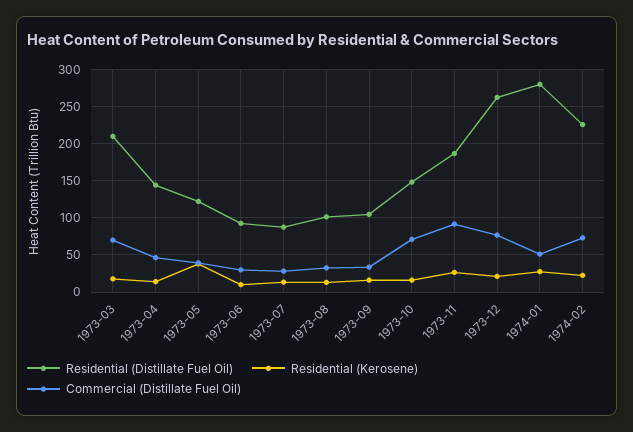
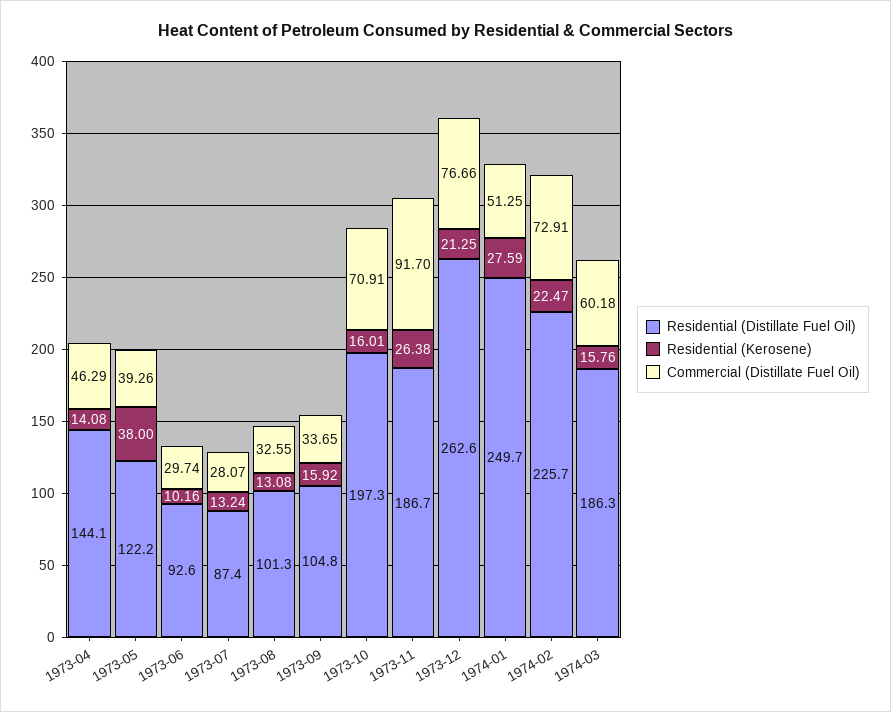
Residential (Distillate Fuel Oil), 1973-03: 210 -> none
Residential (Kerosene), 1973-03: 20 -> none
Commercial (Distillate Fuel Oil), 1973-03: 70 -> none
Residential (Distillate Fuel Oil), 1973-10: 150 -> 197.3
Residential (Distillate Fuel Oil), 1974-01: 280 -> 249.7
Residential (Distillate Fuel Oil), 1974-03: none -> 186.3
Residential (Kerosene), 1974-03: none -> 15.76
Commercial (Distillate Fuel Oil), 1974-03: none -> 60.18

